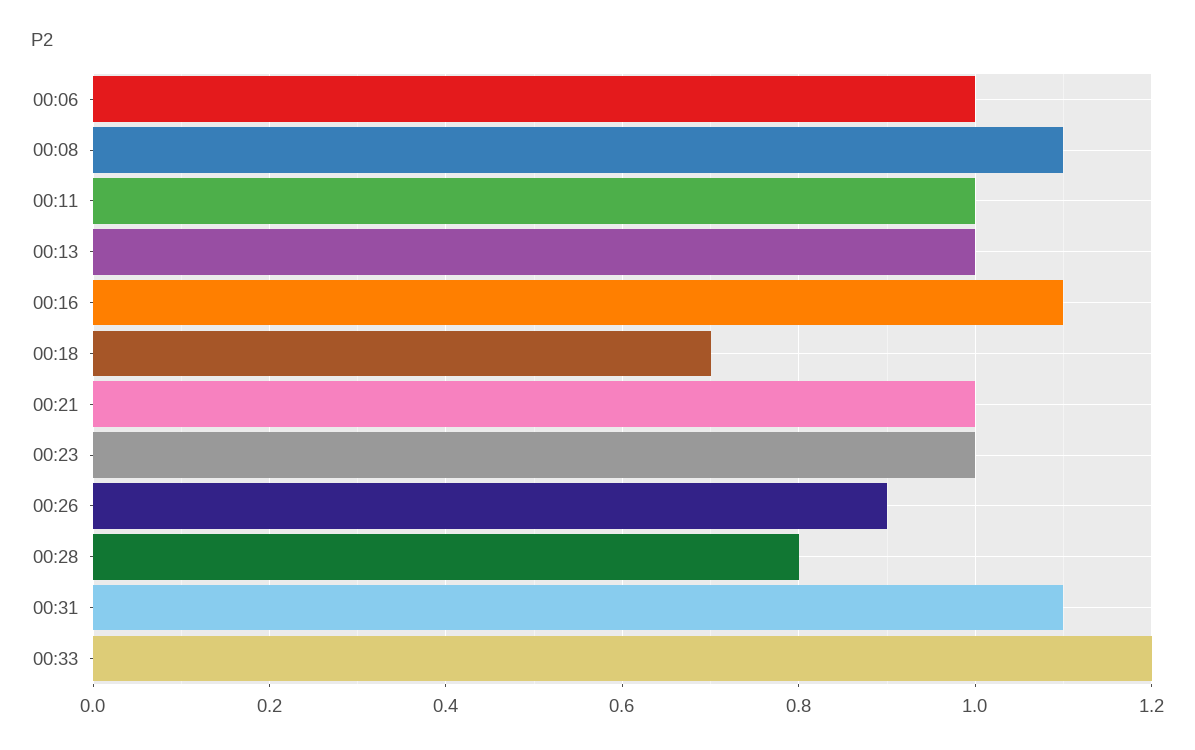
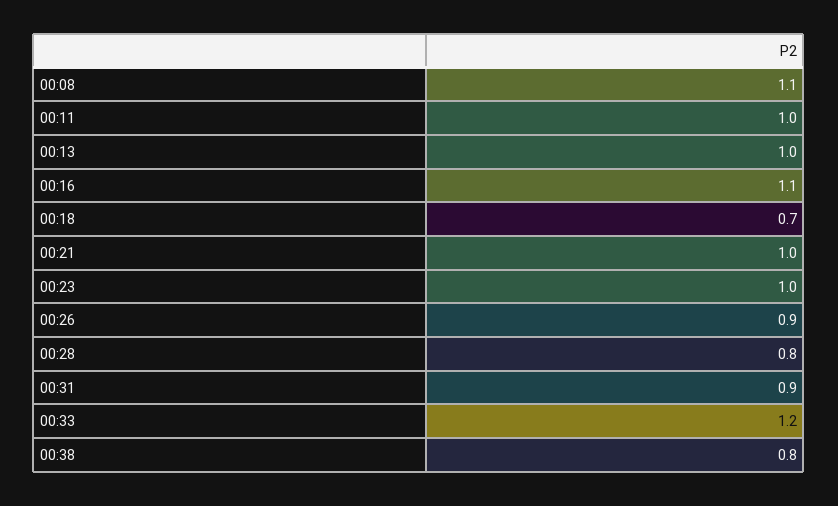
00:06: 1 -> none
00:31: 1.1 -> 0.9
00:38: none -> 0.8

